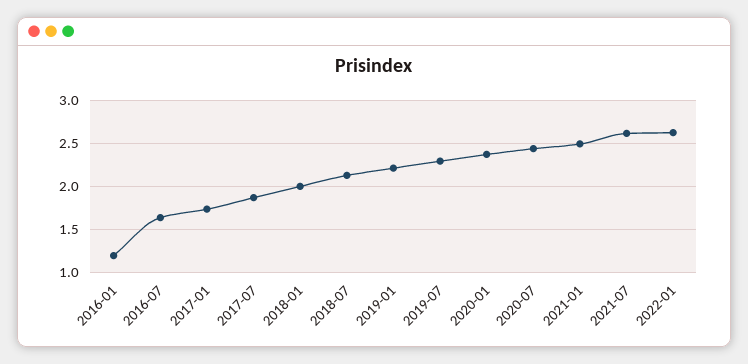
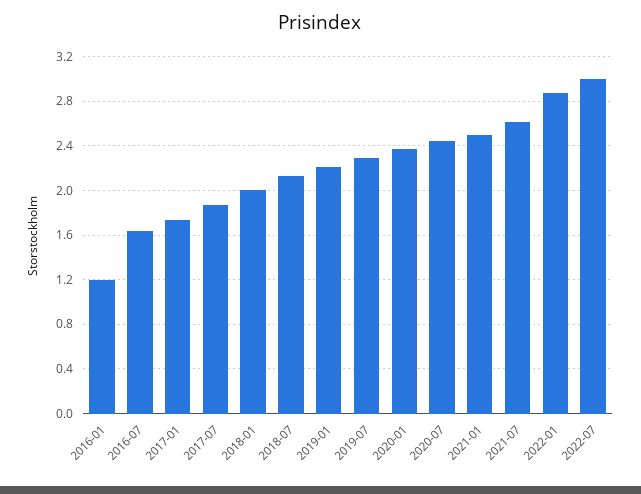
2022-01: 2.6 -> 2.9
2022-07: none -> 3

